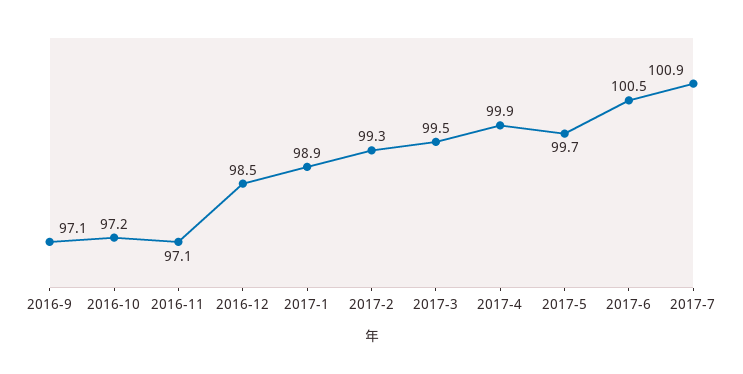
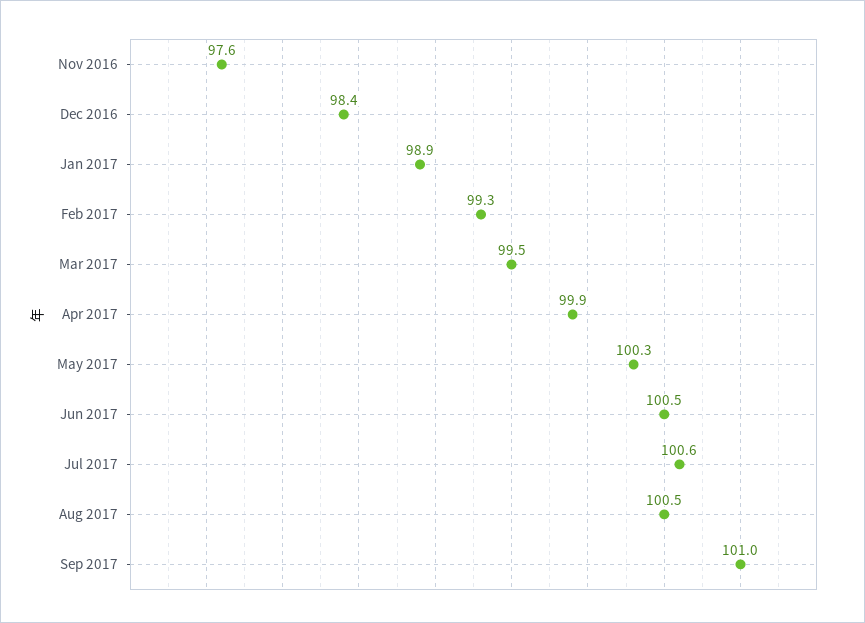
2016-9: 97.1 -> none
2016-10: 97.2 -> none
2016-11: 97.1 -> 97.6
2016-12: 98.5 -> 98.4
2017-5: 99.7 -> 100.3
2017-7: 100.9 -> 100.6
Aug 2017: none -> 100.5
Sep 2017: none -> 101

